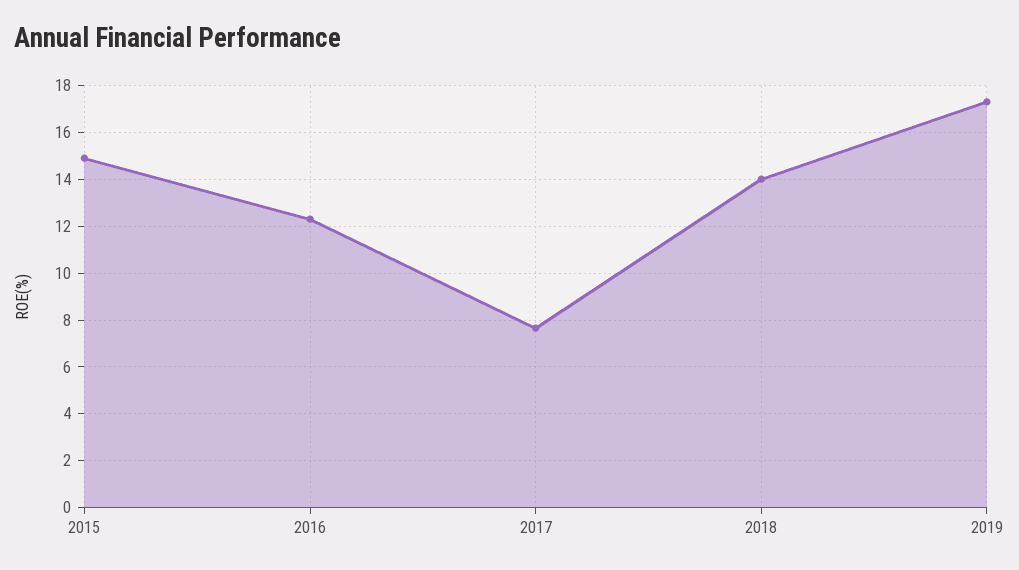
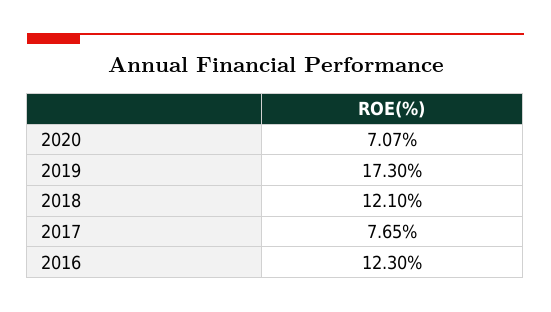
2015: 15 -> none
2018: 14 -> 12.1
2020: none -> 7.07

